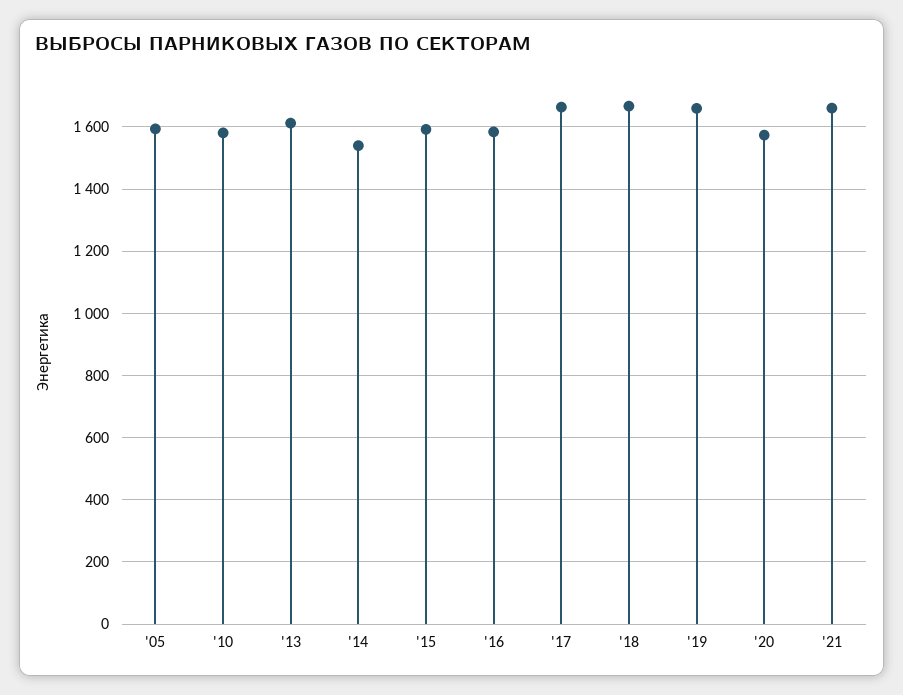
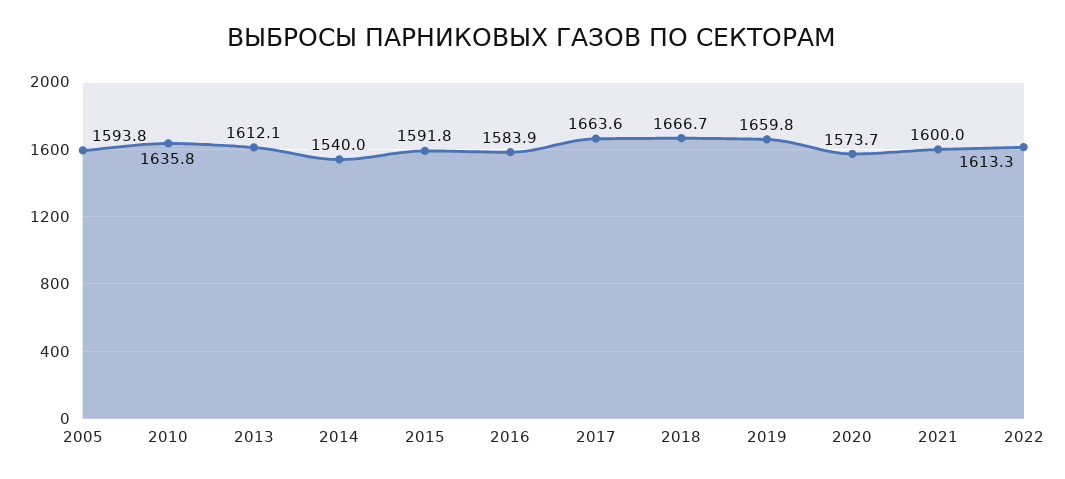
'10: 1580 -> 1635.8
'21: 1660 -> 1600
2022: none -> 1613.3

